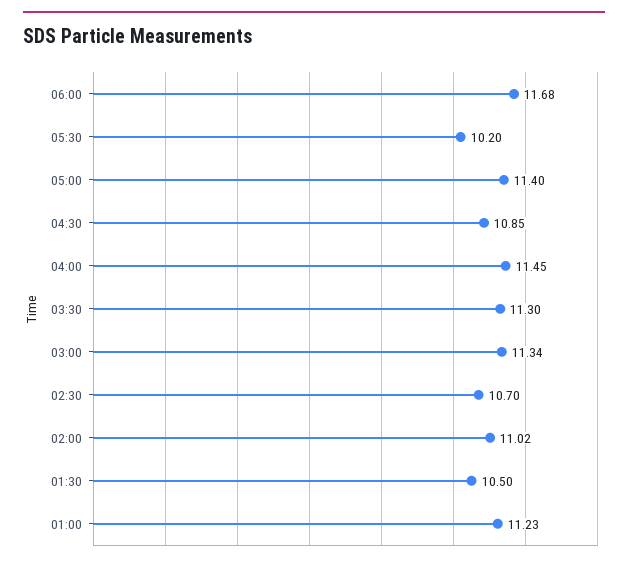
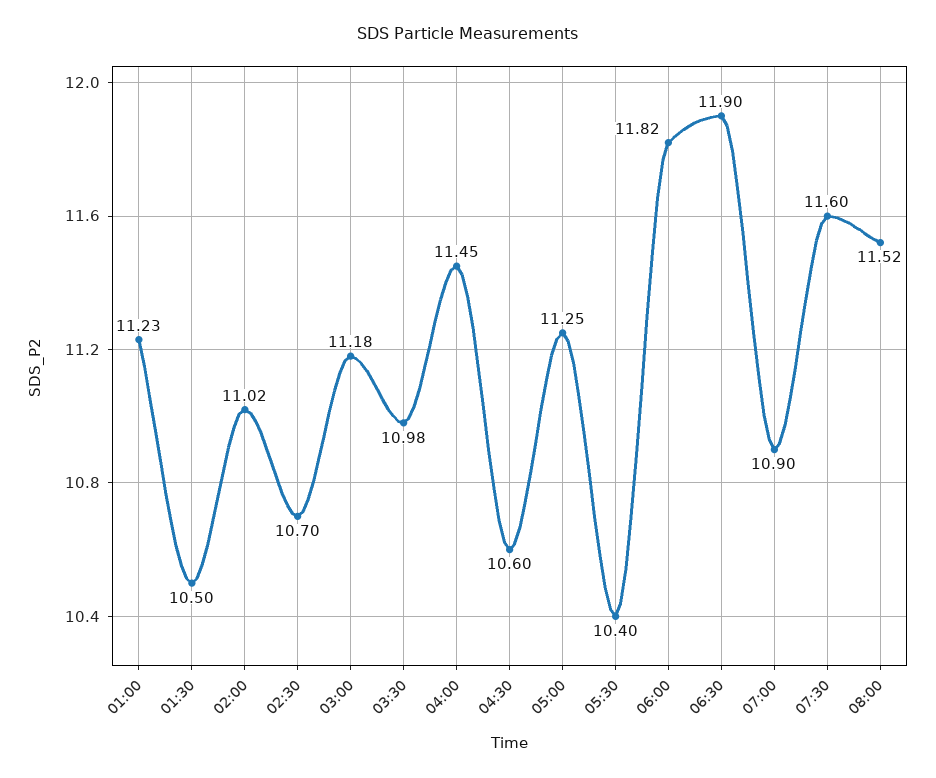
06:00: 11.68 -> 11.82
05:30: 10.2 -> 10.4
05:00: 11.4 -> 11.25
04:30: 10.85 -> 10.6
03:30: 11.3 -> 10.98
03:00: 11.34 -> 11.18
06:30: none -> 11.9
07:00: none -> 10.9
07:30: none -> 11.6
08:00: none -> 11.52

